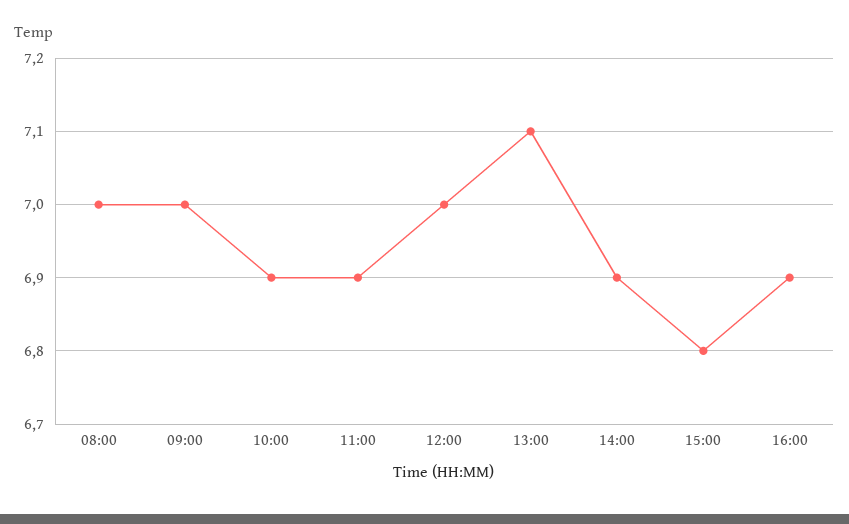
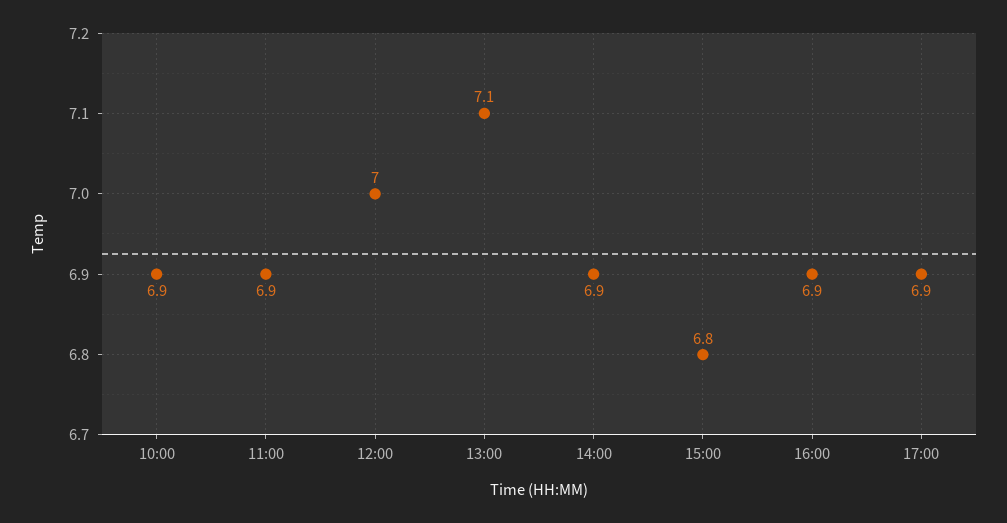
08:00: 7 -> none
09:00: 7 -> none
17:00: none -> 6.9

